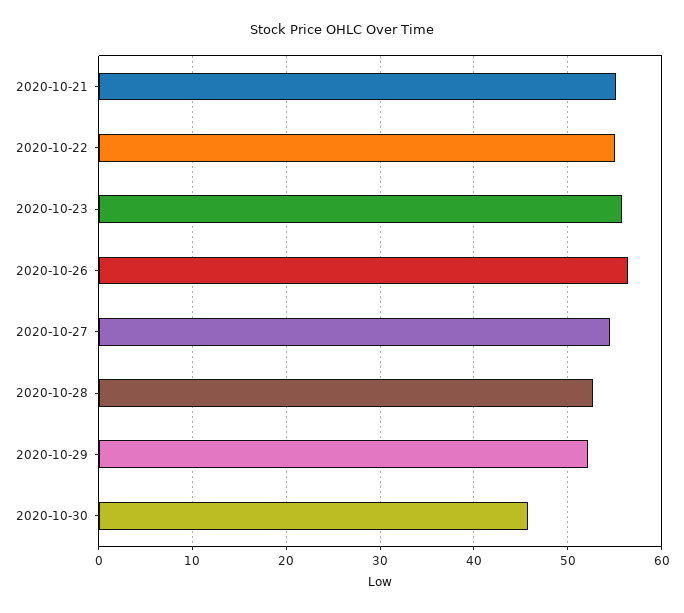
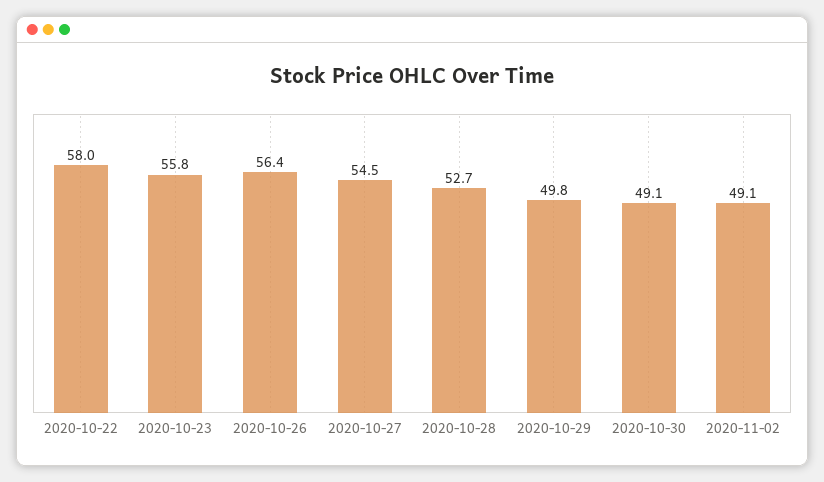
2020-10-21: 55 -> none
2020-10-22: 55 -> 58
2020-10-29: 52 -> 49.8
2020-10-30: 46 -> 49.1
2020-11-02: none -> 49.1

